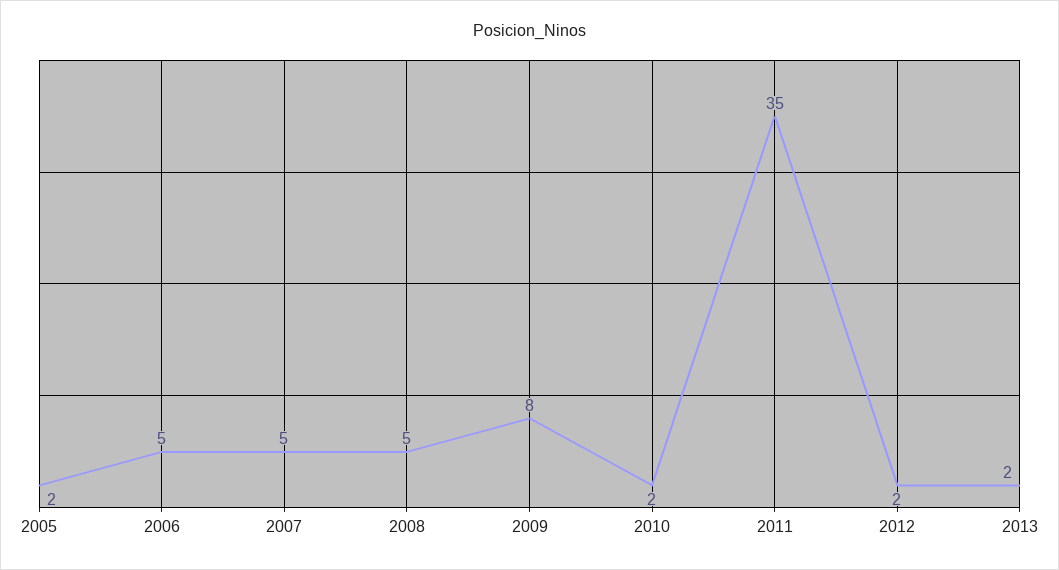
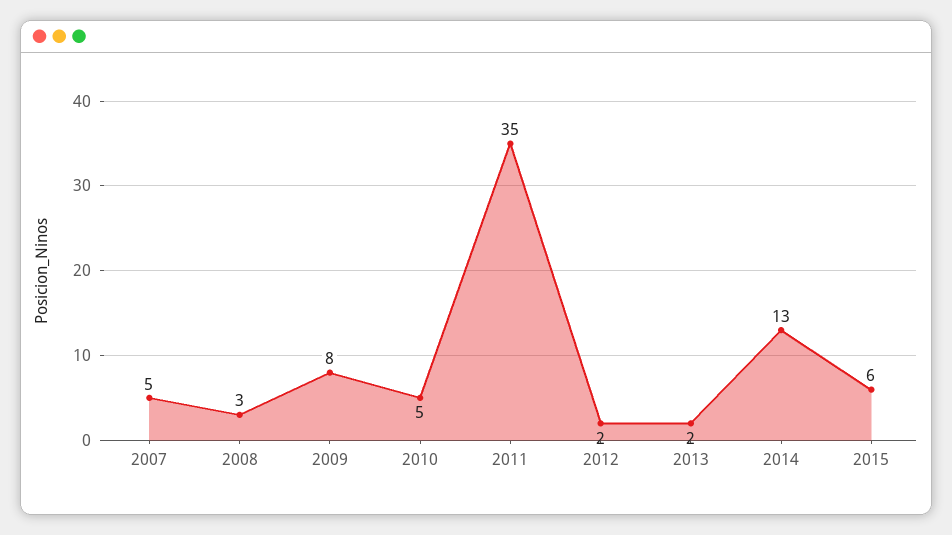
2005: 2 -> none
2006: 5 -> none
2008: 5 -> 3
2010: 2 -> 5
2014: none -> 13
2015: none -> 6

